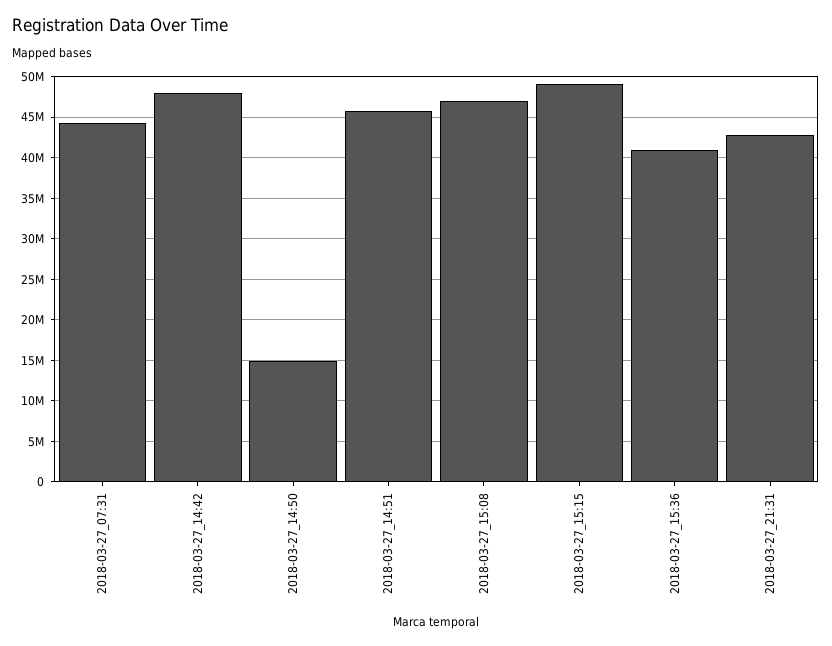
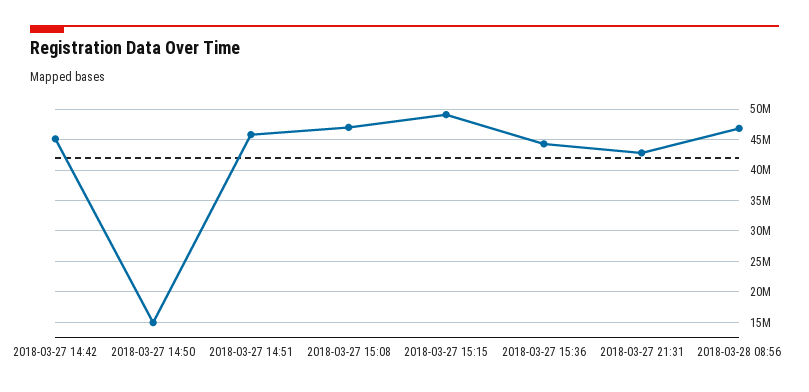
2018-03-27_07:31: 44000000 -> none
2018-03-27_14:42: 48000000 -> 45000000
2018-03-27_15:36: 41000000 -> 44000000
2018-03-28 08:56: none -> 47000000

